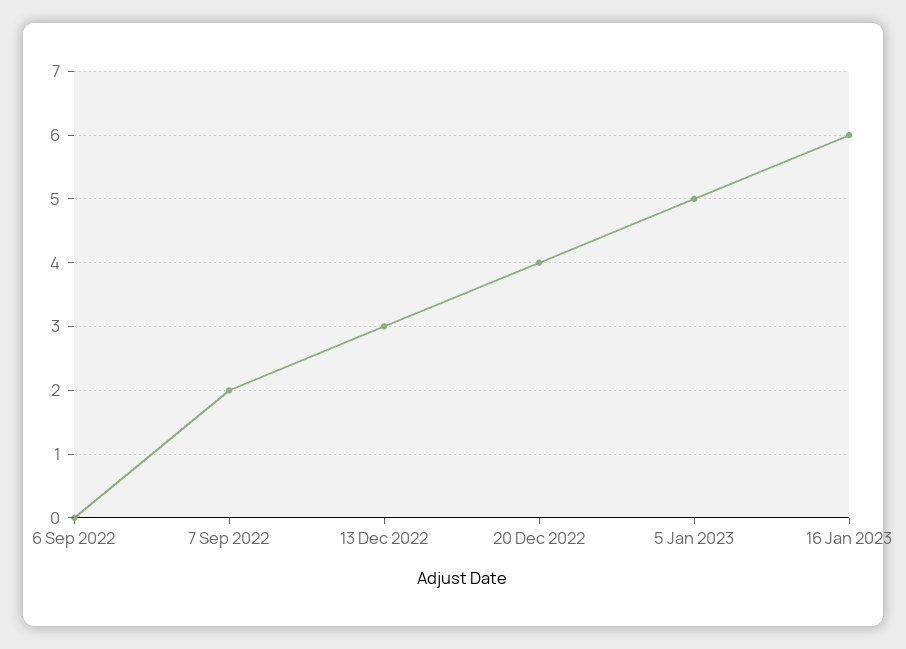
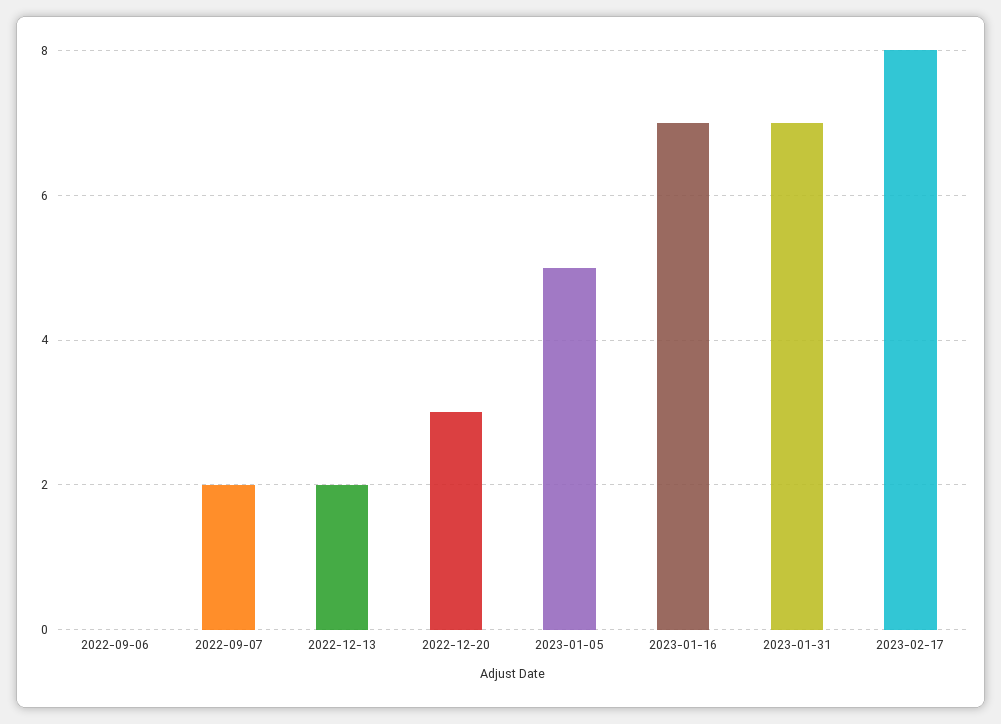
13 Dec 2022: 3 -> 2
20 Dec 2022: 4 -> 3
16 Jan 2023: 6 -> 7
2023-01-31: none -> 7
2023-02-17: none -> 8

